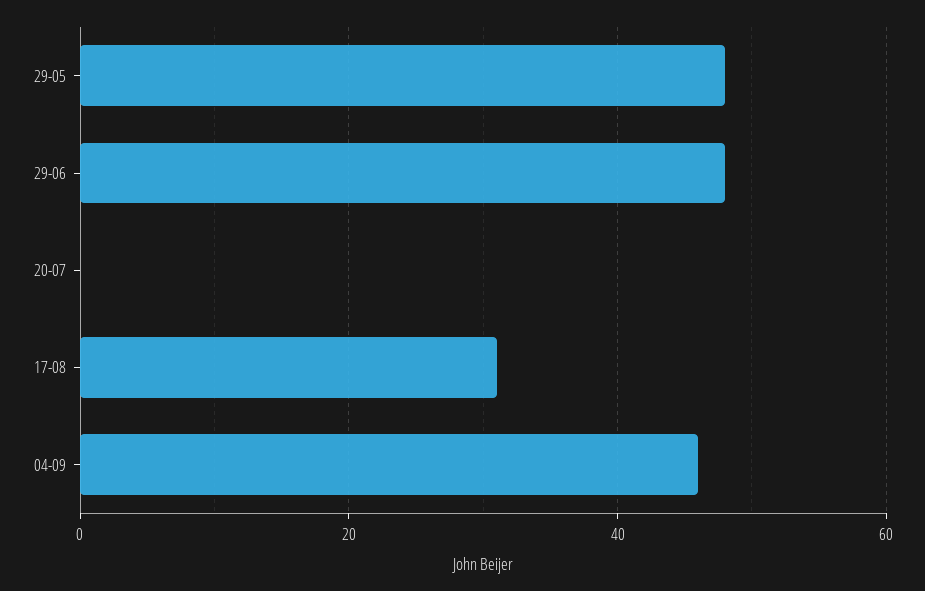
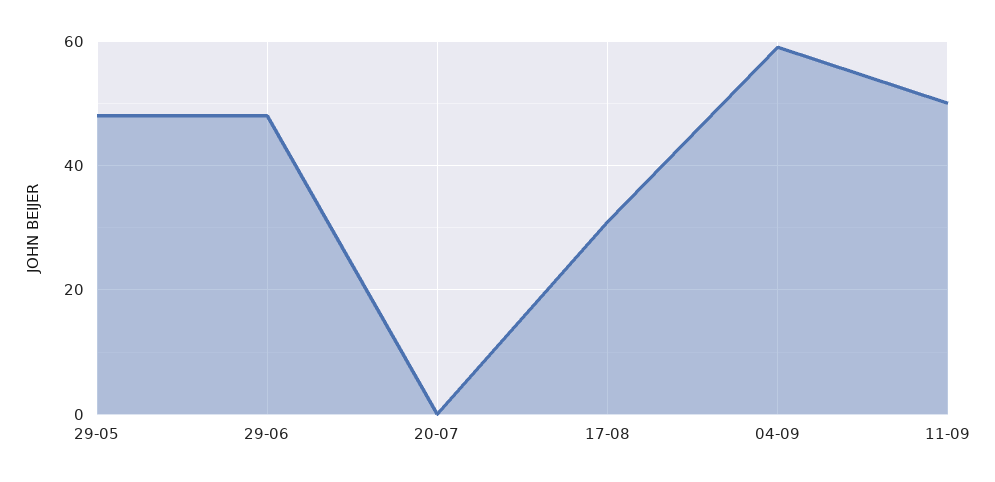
04-09: 45 -> 60
11-09: none -> 50

